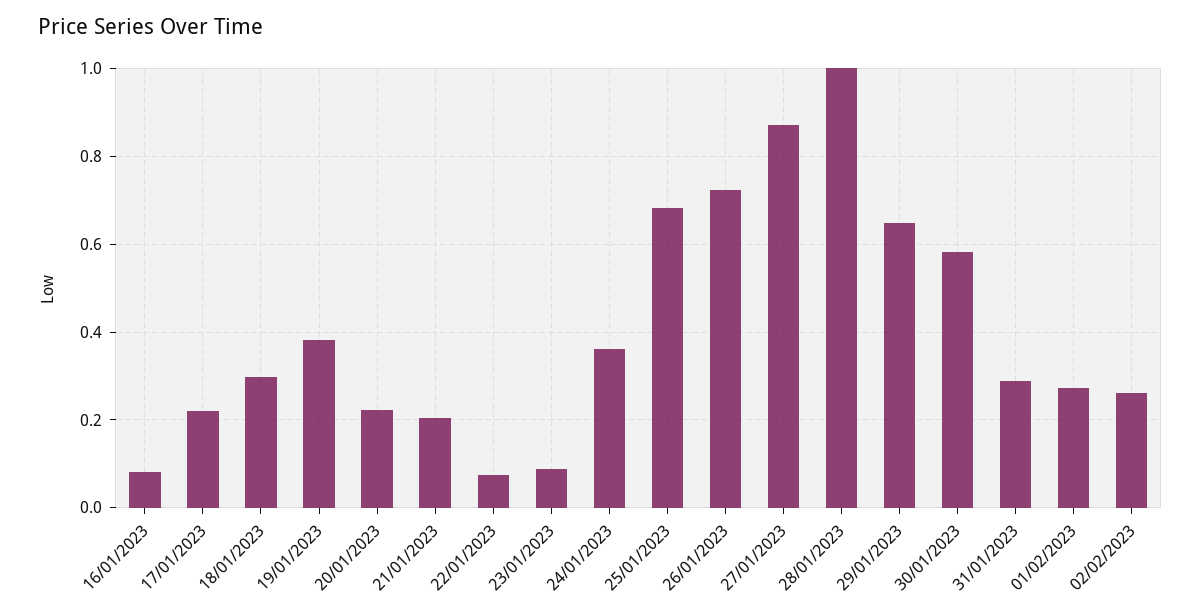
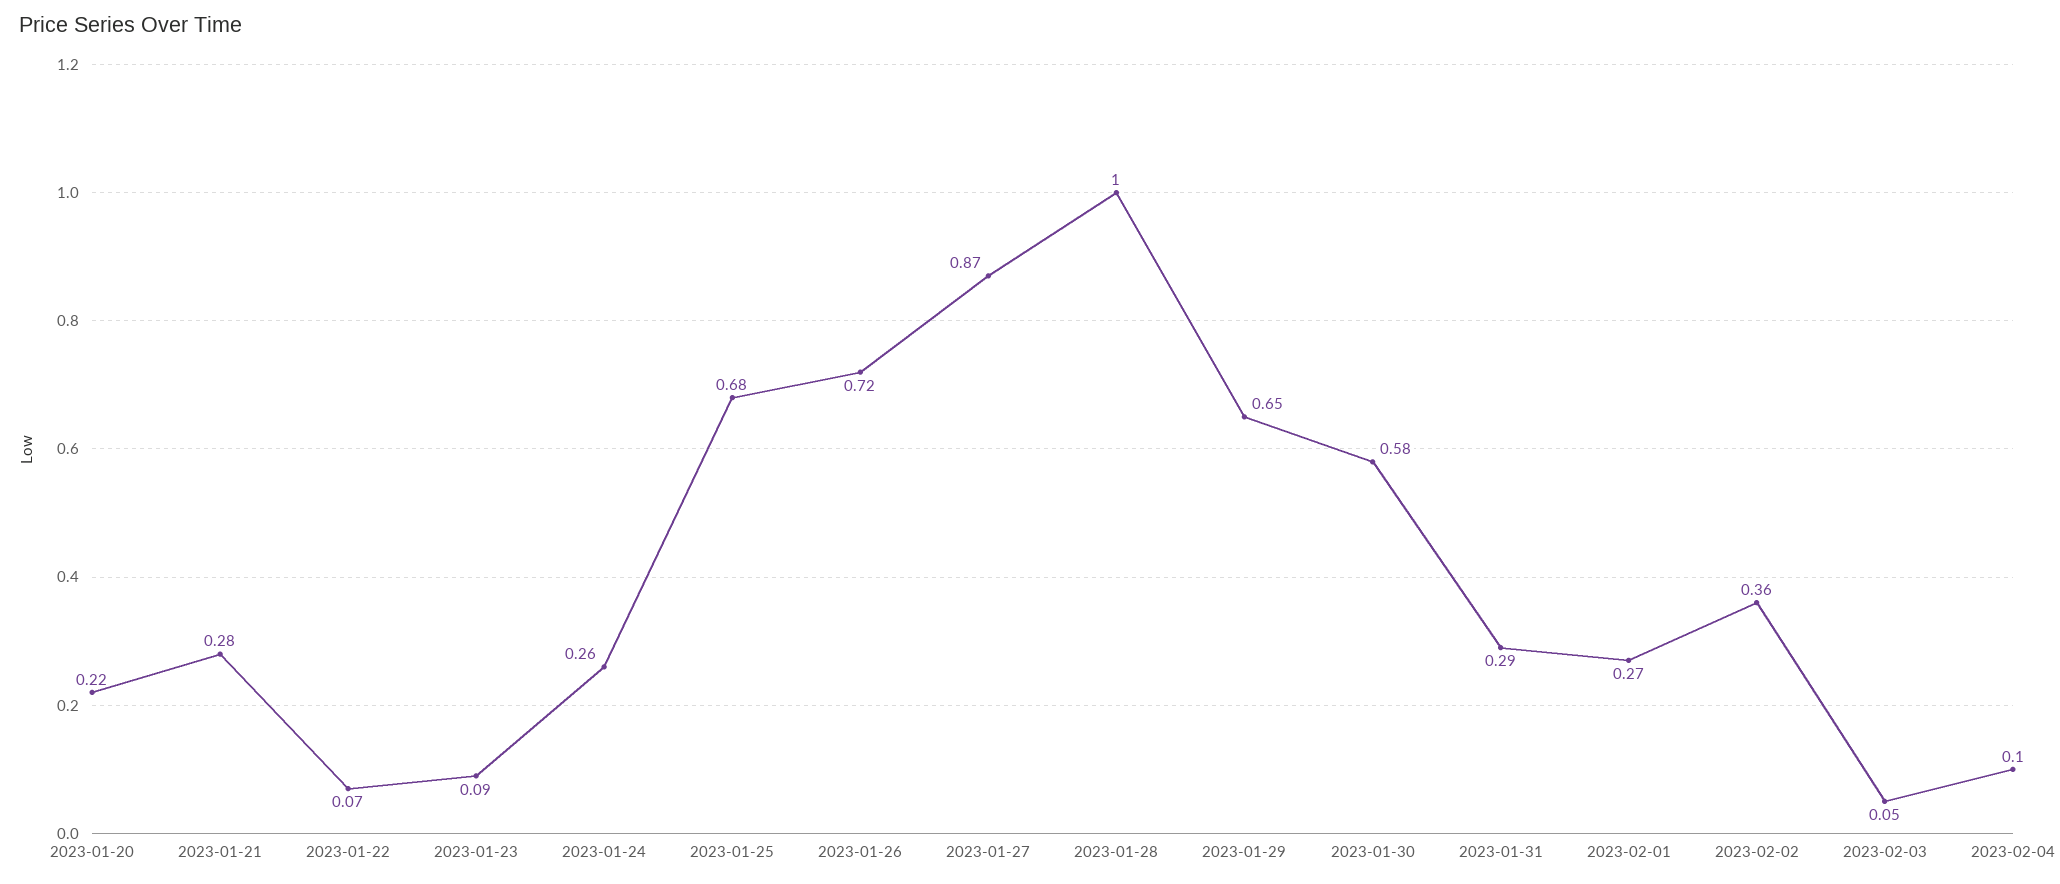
16/01/2023: 0.08 -> none
17/01/2023: 0.22 -> none
18/01/2023: 0.3 -> none
19/01/2023: 0.38 -> none
21/01/2023: 0.2 -> 0.28
24/01/2023: 0.36 -> 0.26
02/02/2023: 0.26 -> 0.36
2023-02-03: none -> 0.05
2023-02-04: none -> 0.1

